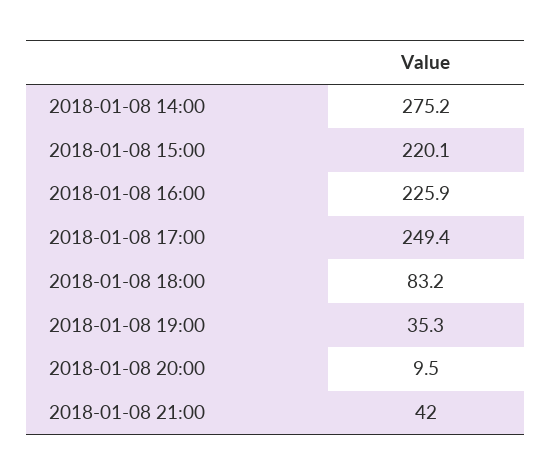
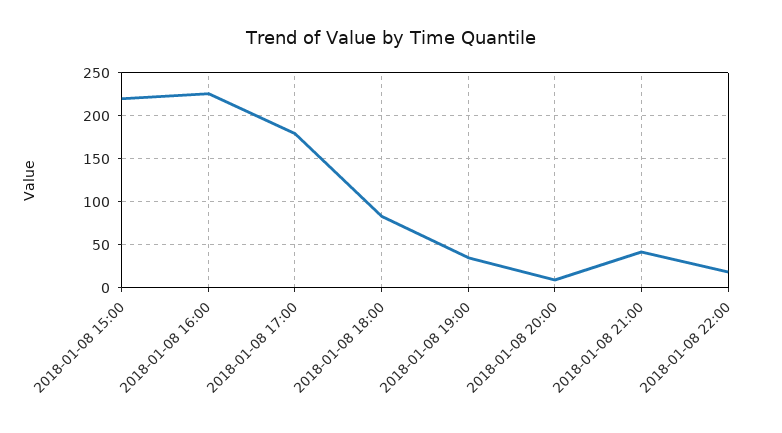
2018-01-08 14:00: 275.2 -> none
2018-01-08 17:00: 249.4 -> 180
2018-01-08 22:00: none -> 20

